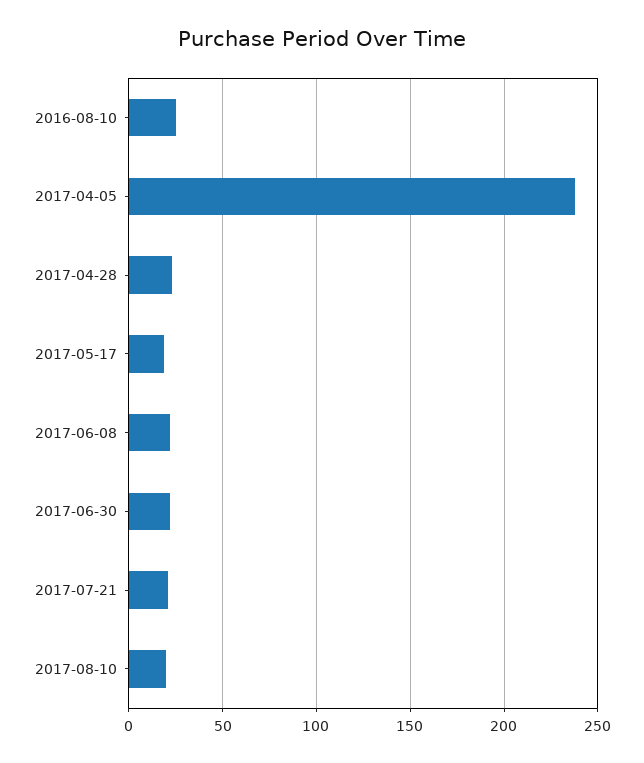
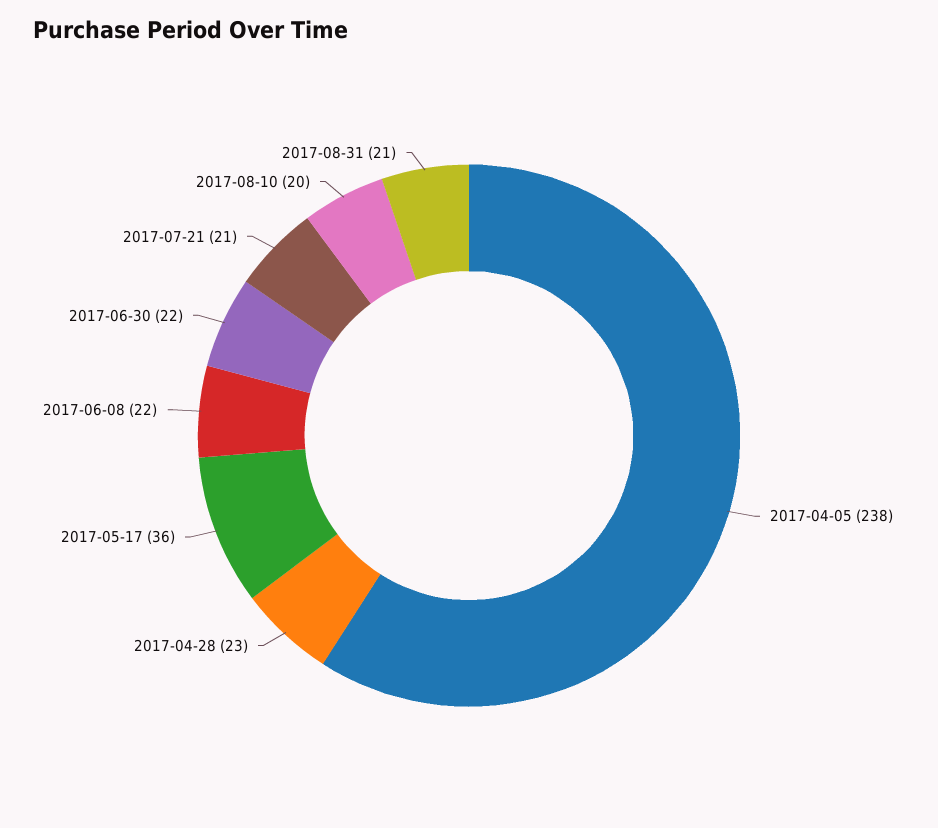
2016-08-10: 25 -> none
2017-05-17: 20 -> 36
2017-08-31: none -> 21

